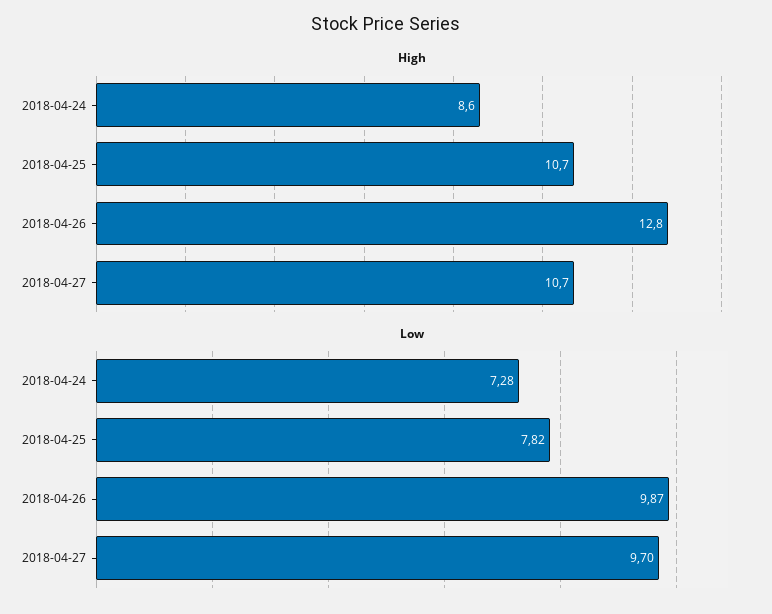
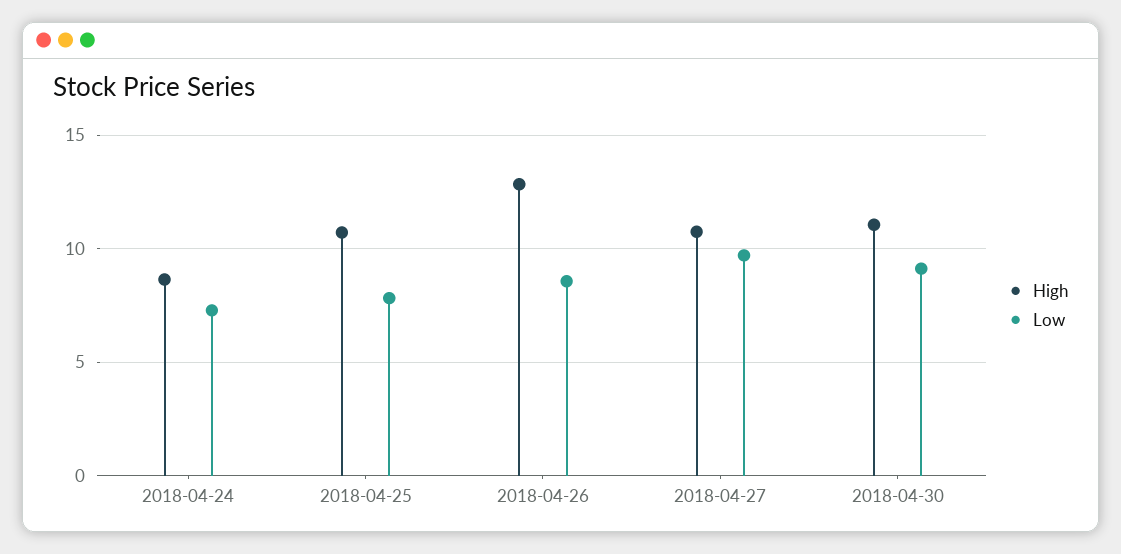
Low, 2018-04-26: 9.87 -> 8.5
High, 2018-04-30: none -> 11
Low, 2018-04-30: none -> 9

